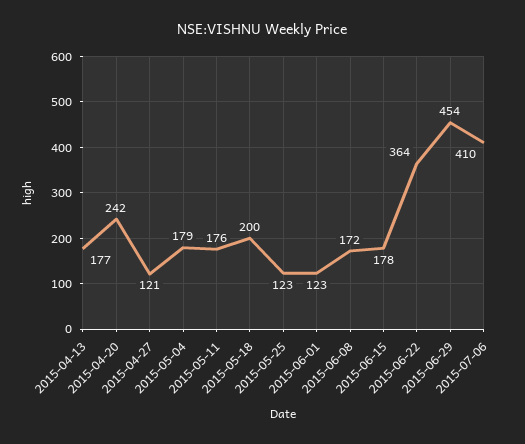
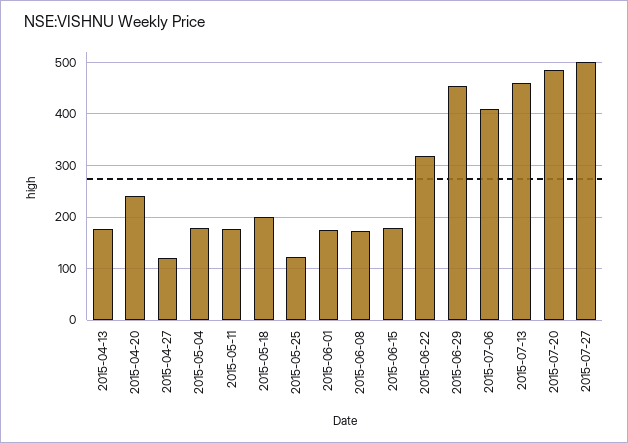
2015-06-01: 123 -> 180
2015-06-22: 364 -> 320
2015-07-13: none -> 460
2015-07-20: none -> 480
2015-07-27: none -> 500

